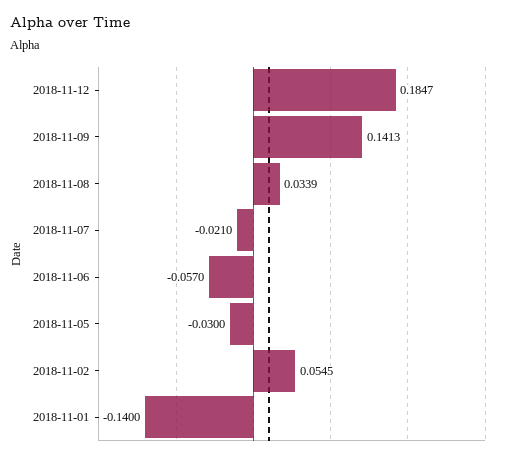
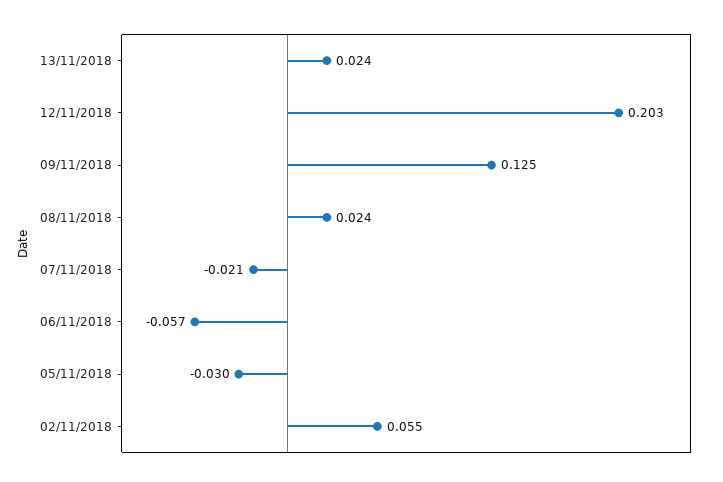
2018-11-12: 0.1847 -> 0.203
2018-11-09: 0.1413 -> 0.125
2018-11-08: 0.0339 -> 0.024
2018-11-01: -0.14 -> none
13/11/2018: none -> 0.024

